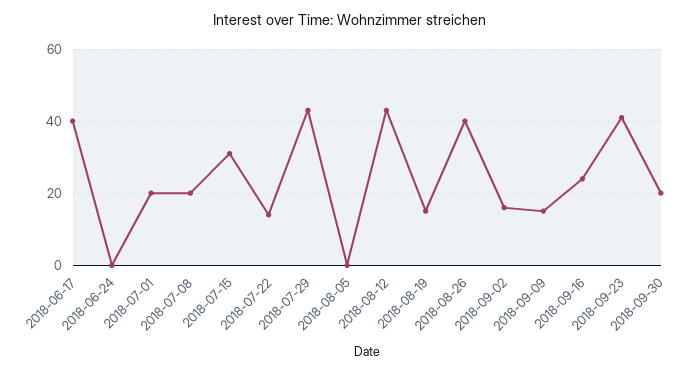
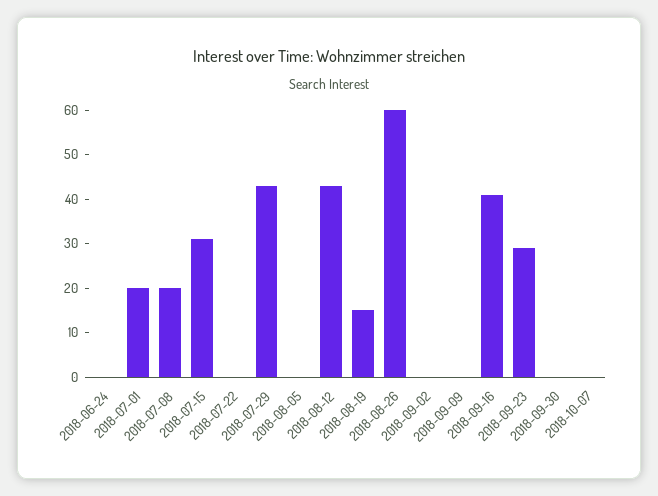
2018-06-17: 40 -> none
2018-07-22: 15 -> 0
2018-08-26: 40 -> 60
2018-09-02: 15 -> 0
2018-09-09: 15 -> 0
2018-09-16: 25 -> 40
2018-09-23: 40 -> 30
2018-09-30: 20 -> 0
2018-10-07: none -> 0

